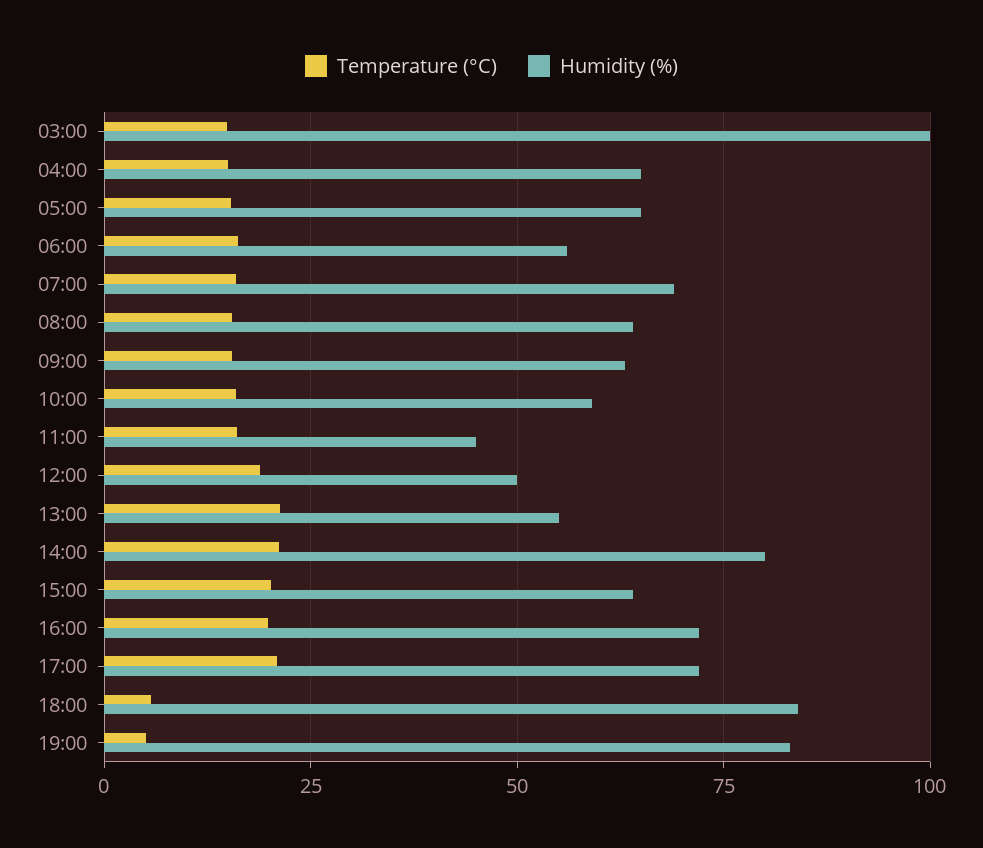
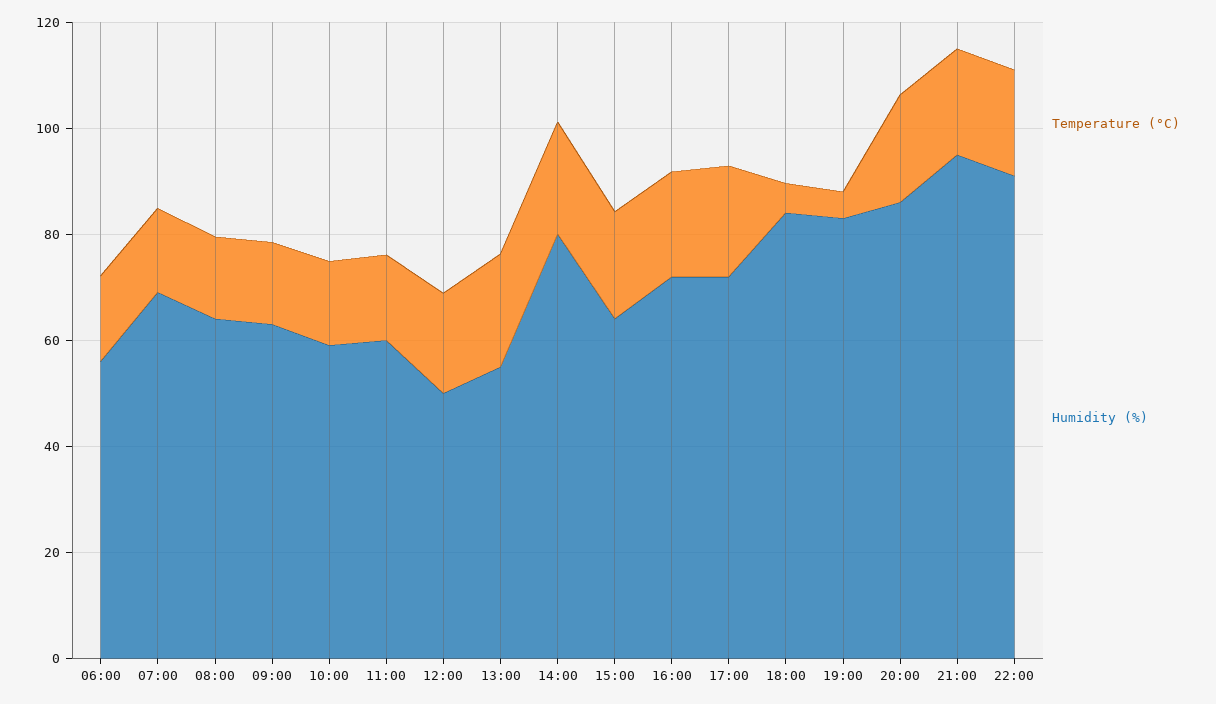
Temperature (°C), 03:00: 15 -> none
Humidity (%), 03:00: 100 -> none
Temperature (°C), 04:00: 15 -> none
Humidity (%), 04:00: 65 -> none
Temperature (°C), 05:00: 15 -> none
Humidity (%), 05:00: 65 -> none
Humidity (%), 11:00: 45 -> 60
Temperature (°C), 20:00: none -> 20
Humidity (%), 20:00: none -> 85
Temperature (°C), 21:00: none -> 20
Humidity (%), 21:00: none -> 95
Temperature (°C), 22:00: none -> 20
Humidity (%), 22:00: none -> 90

